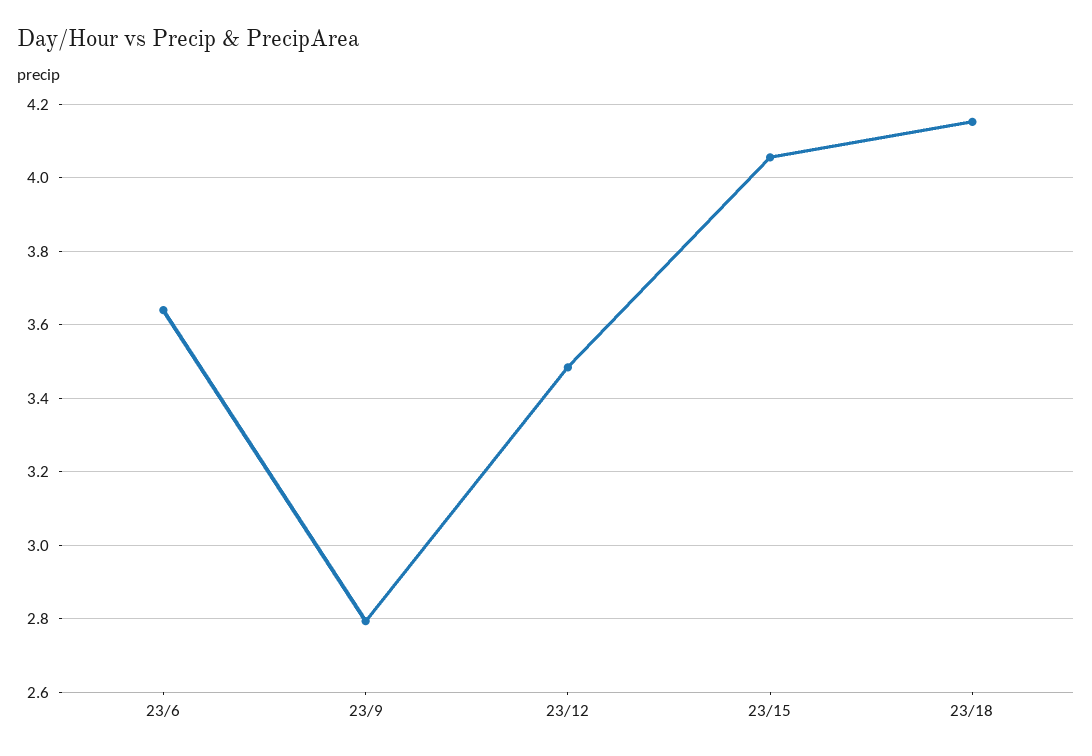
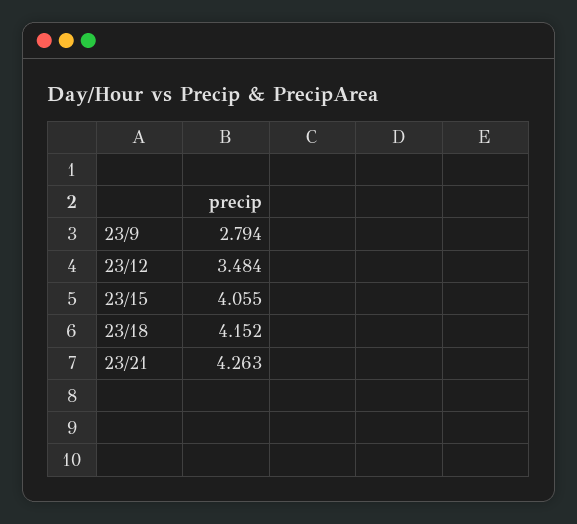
23/6: 3.64 -> none
23/21: none -> 4.263

